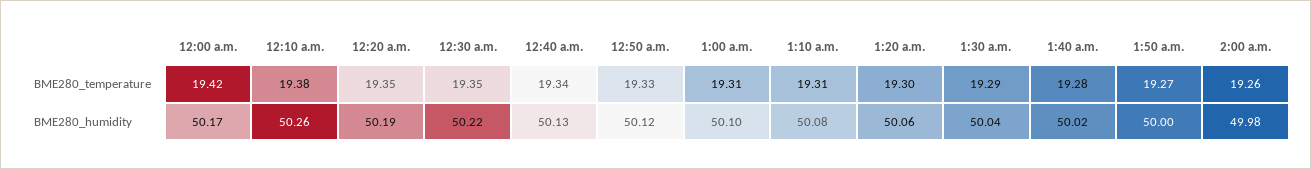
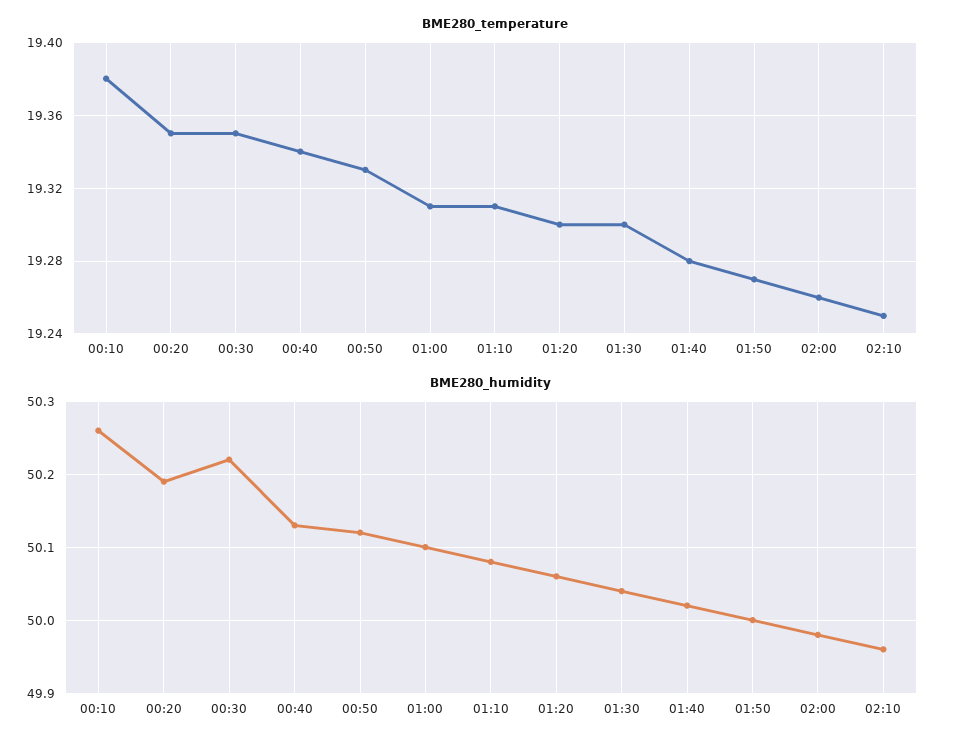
BME280_temperature, 12:00 a.m.: 19.42 -> none
BME280_temperature, 1:30 a.m.: 19.29 -> 19.3
BME280_humidity, 12:00 a.m.: 50.17 -> none
BME280_temperature, 02:10: none -> 19.25
BME280_humidity, 02:10: none -> 49.96

